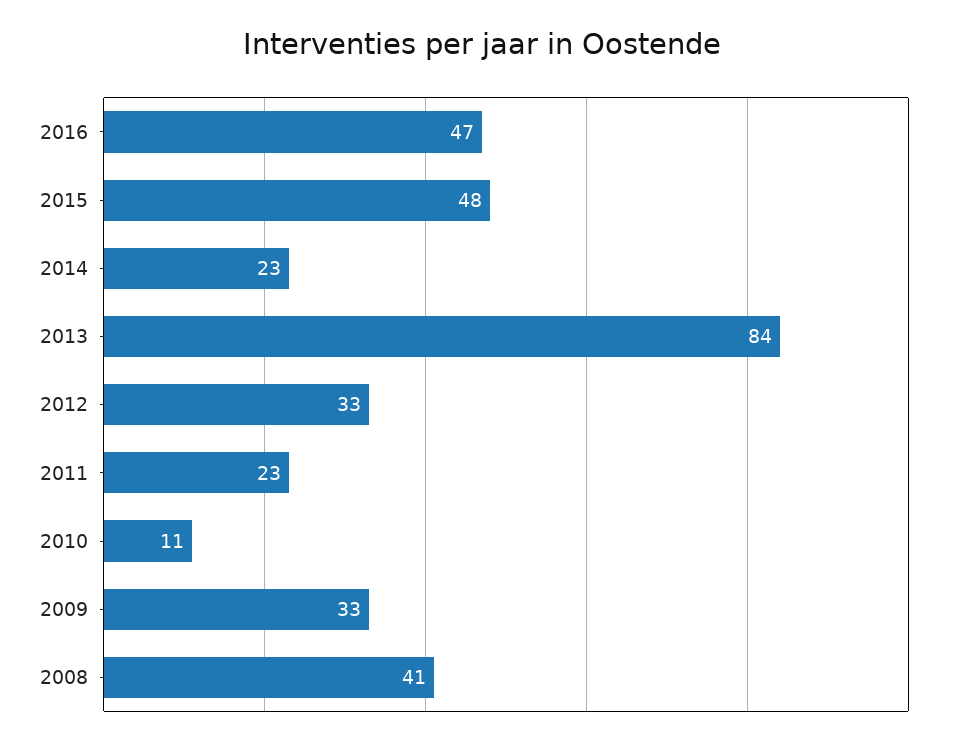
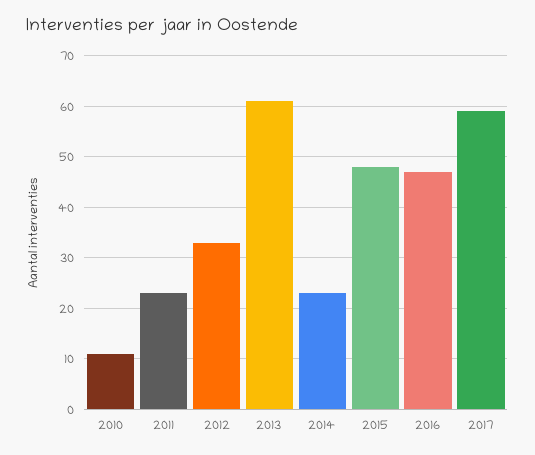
2013: 84 -> 60
2009: 33 -> none
2008: 41 -> none
2017: none -> 60

